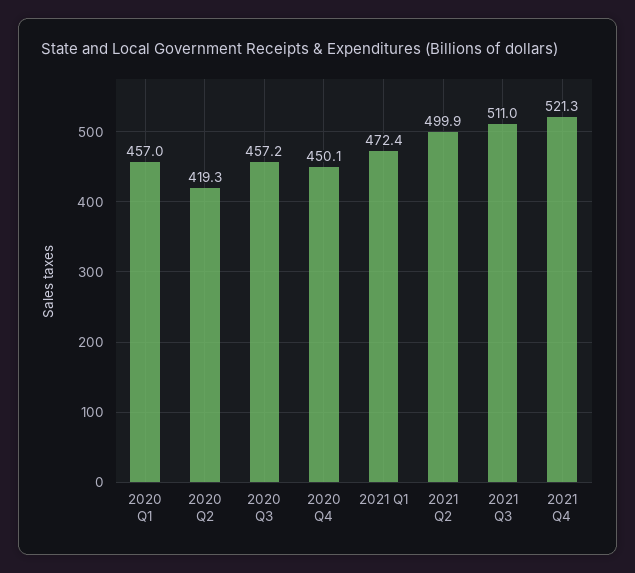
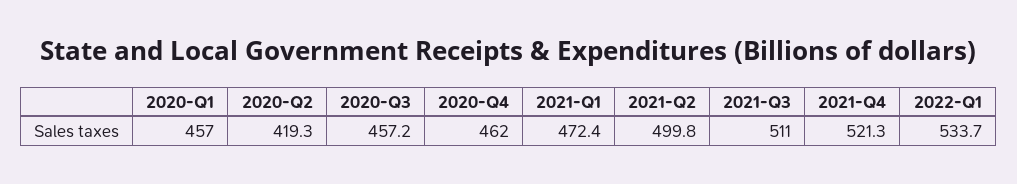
2020 Q4: 450.1 -> 462
2021 Q2: 499.9 -> 499.8
2022-Q1: none -> 533.7

